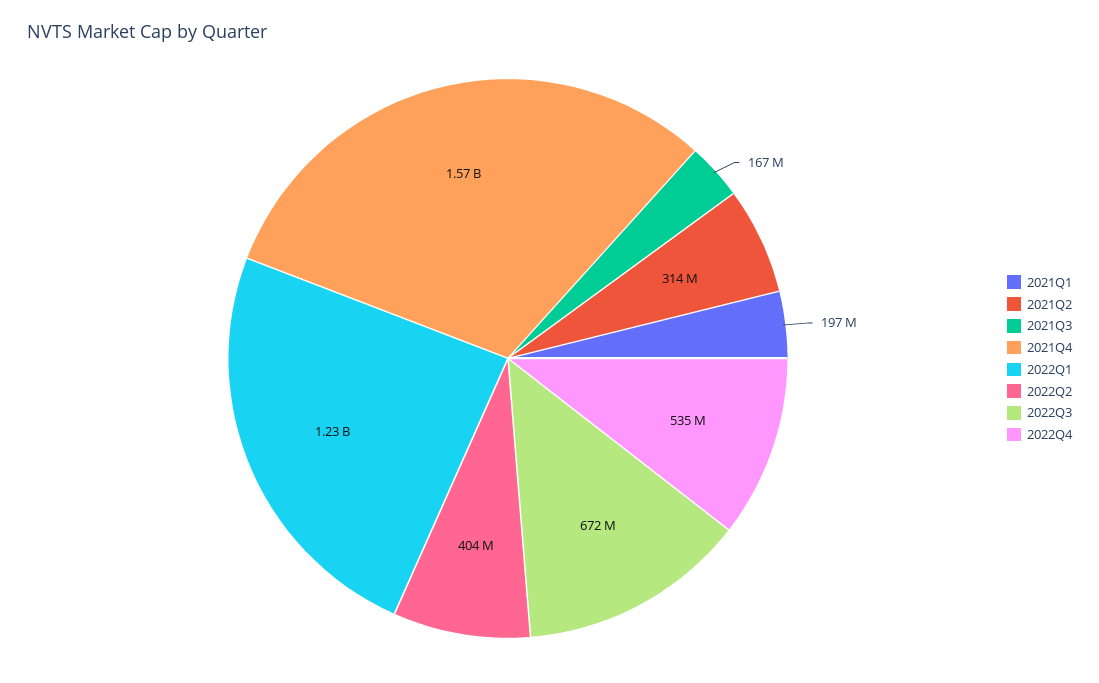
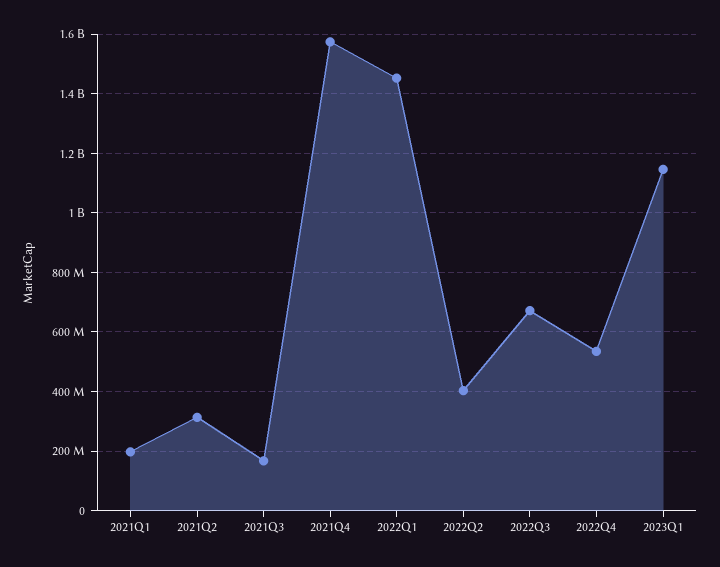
2022Q1: 1230000000 -> 1450000000
2023Q1: none -> 1150000000

